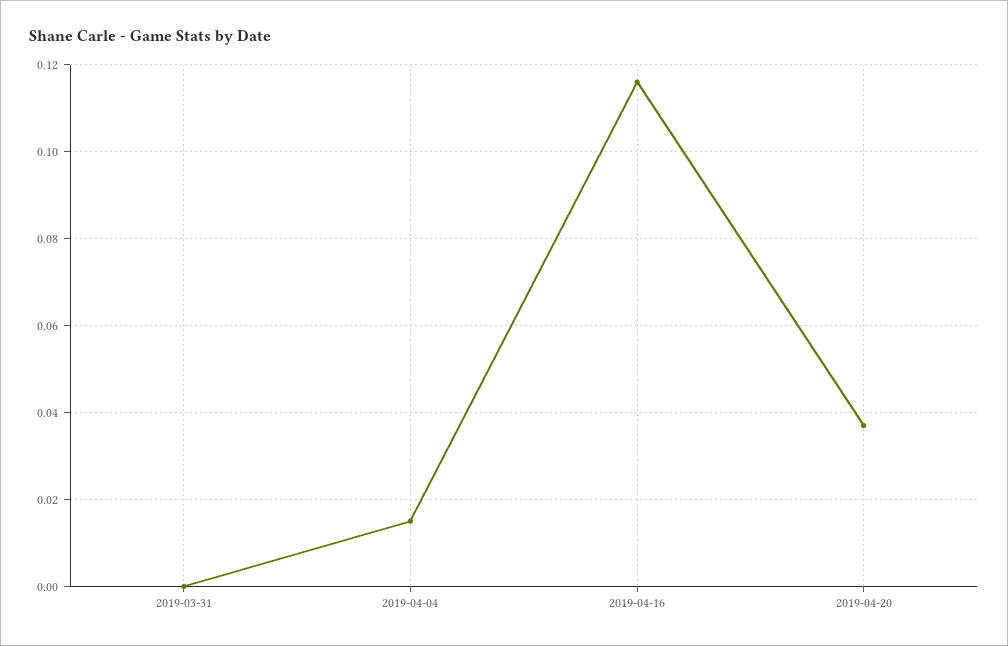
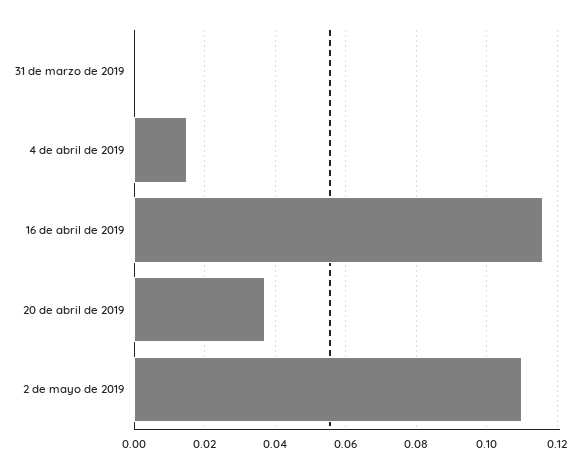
2 de mayo de 2019: none -> 0.11

